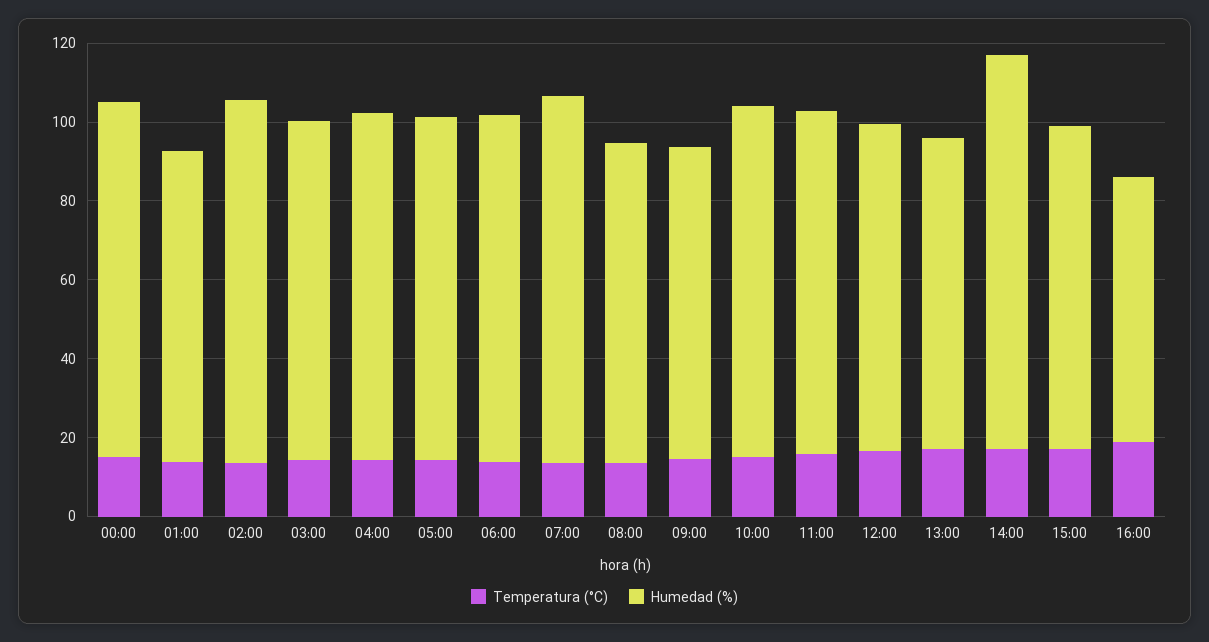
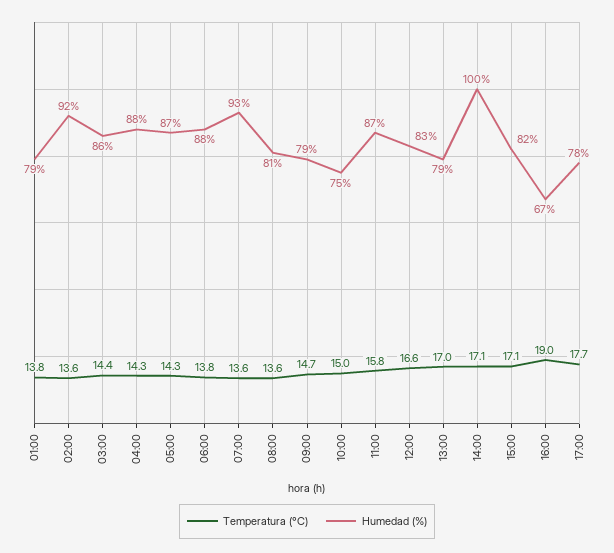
Temperatura (°C), 00:00: 15 -> none
Humedad (%), 00:00: 90 -> none
Humedad (%), 10:00: 90 -> 75
Temperatura (°C), 17:00: none -> 17.7
Humedad (%), 17:00: none -> 78

